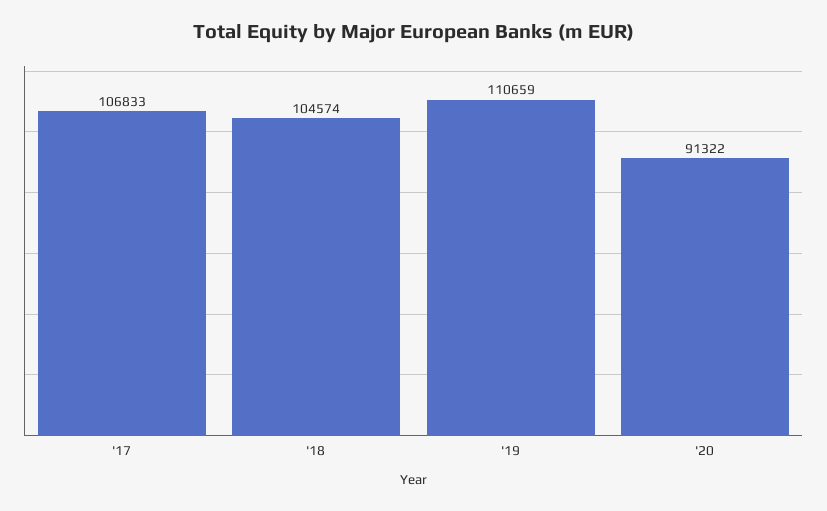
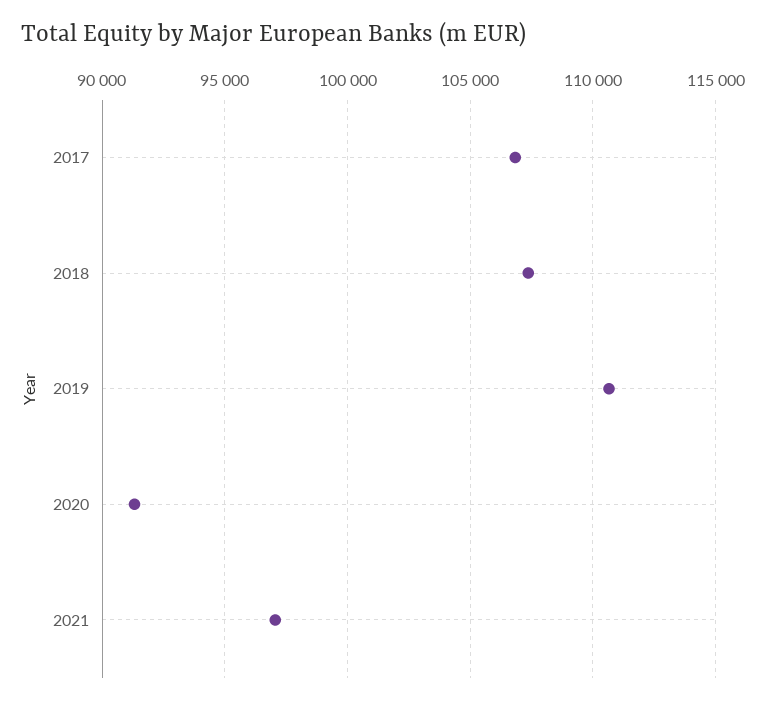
'18: 104574 -> 107500
2021: none -> 97000

